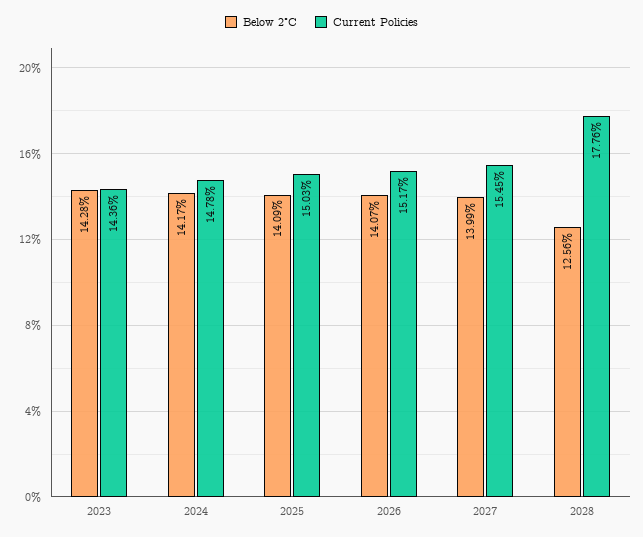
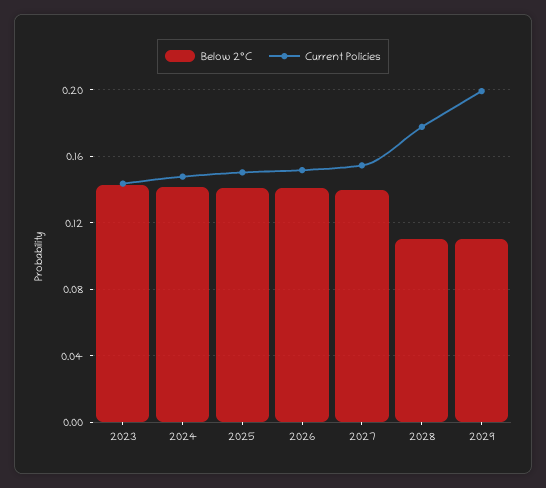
Below 2°C, 2028: 0.1256 -> 0.11
Below 2°C, 2029: none -> 0.11
Current Policies, 2029: none -> 0.2

